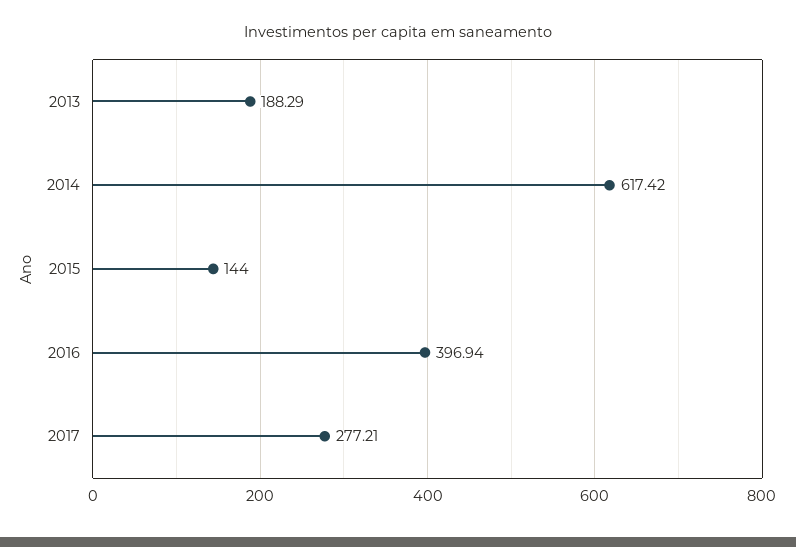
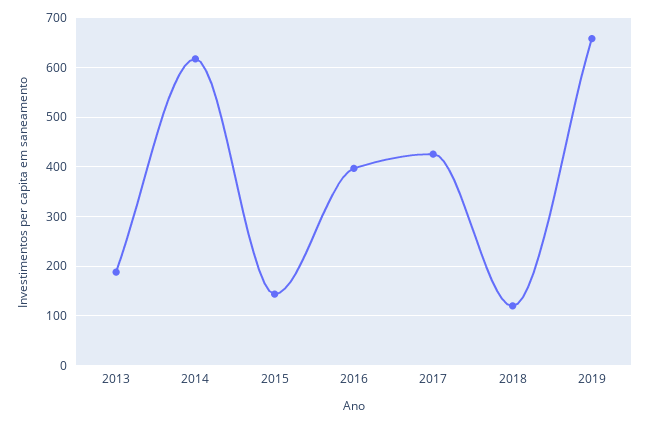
2017: 277.21 -> 420
2018: none -> 120
2019: none -> 660

